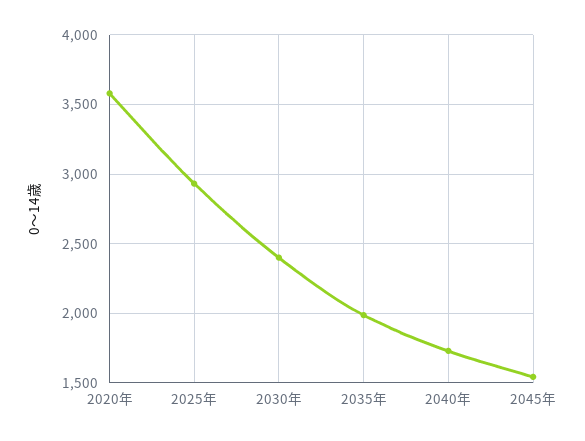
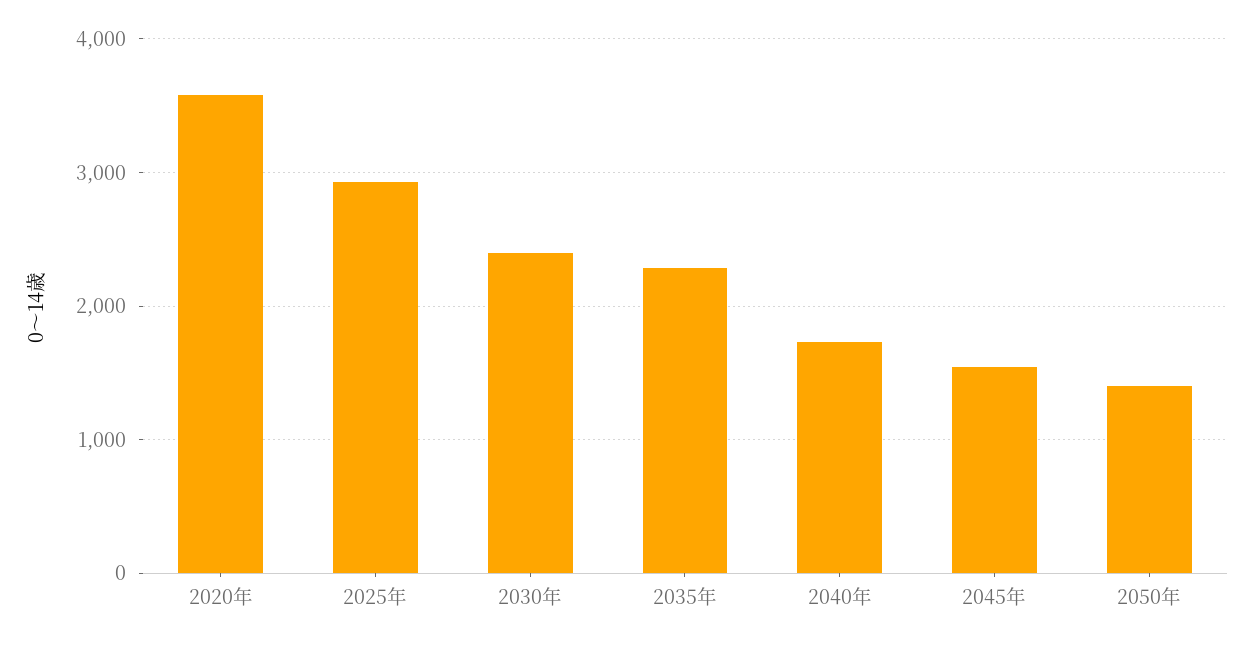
2035年: 2000 -> 2300
2050年: none -> 1400

